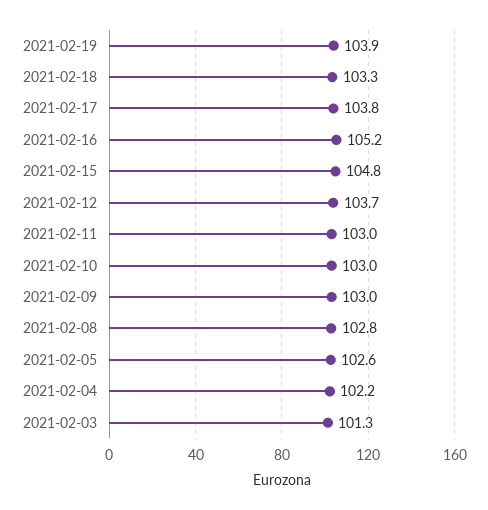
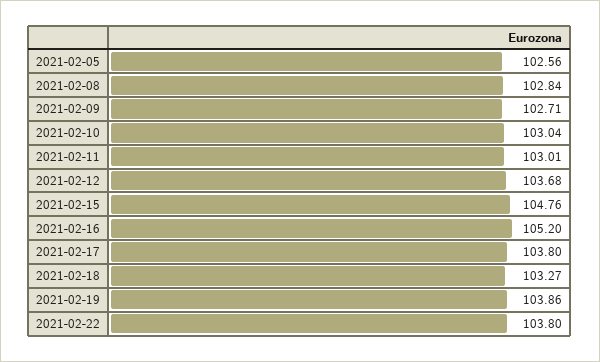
2021-02-09: 103 -> 102.71
2021-02-04: 102.2 -> none
2021-02-03: 101.3 -> none
2021-02-22: none -> 103.8

